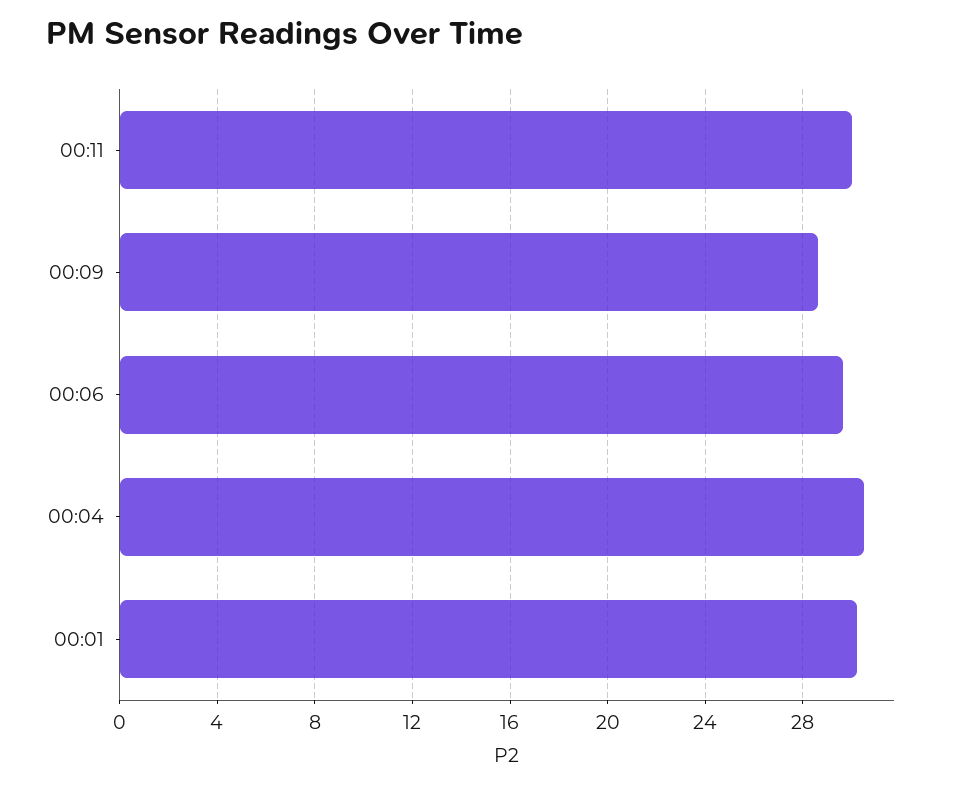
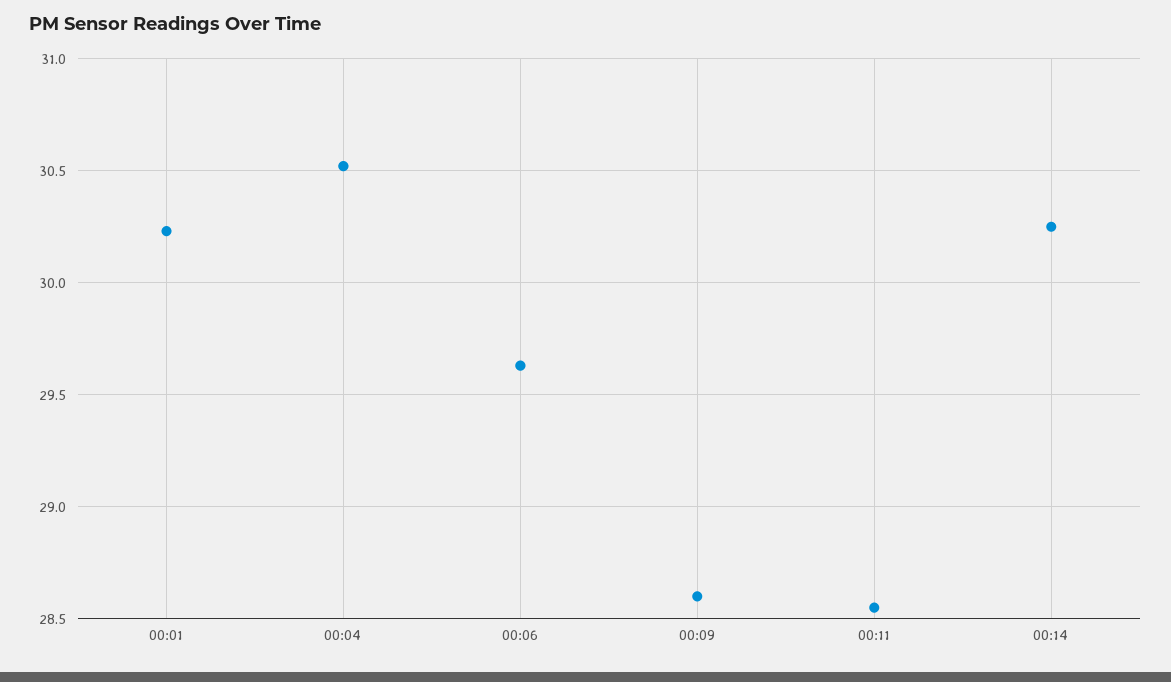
00:11: 30 -> 28.55
00:14: none -> 30.25

